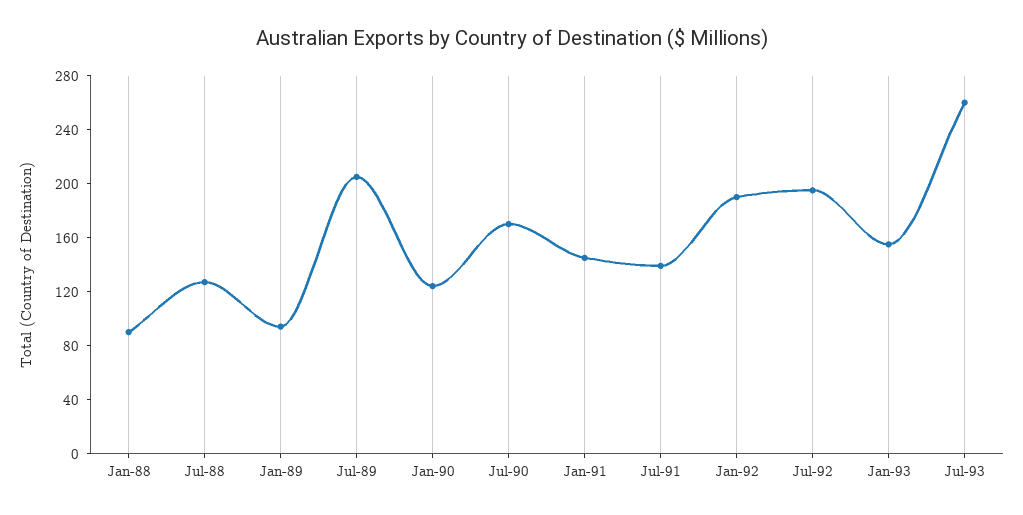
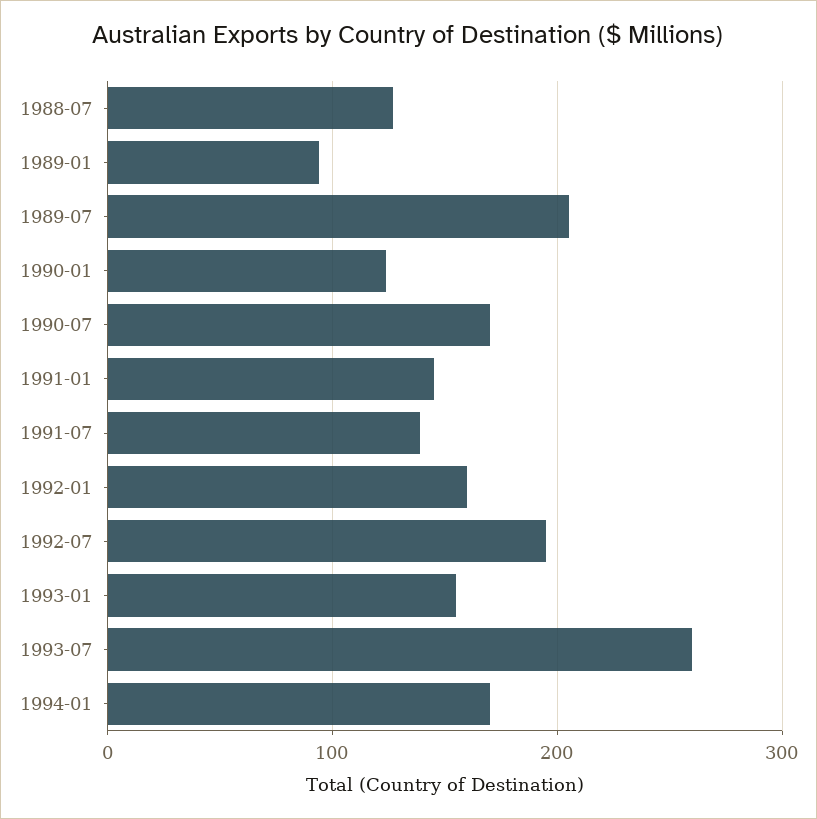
Jan-88: 90 -> none
Jan-92: 190 -> 160
1994-01: none -> 170

